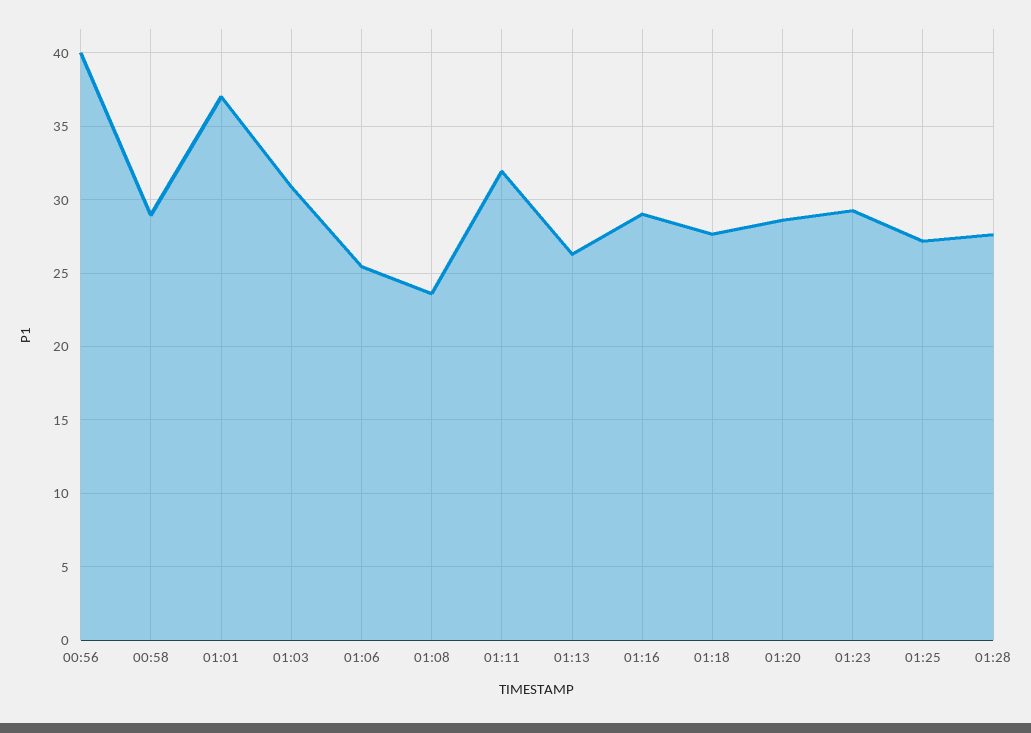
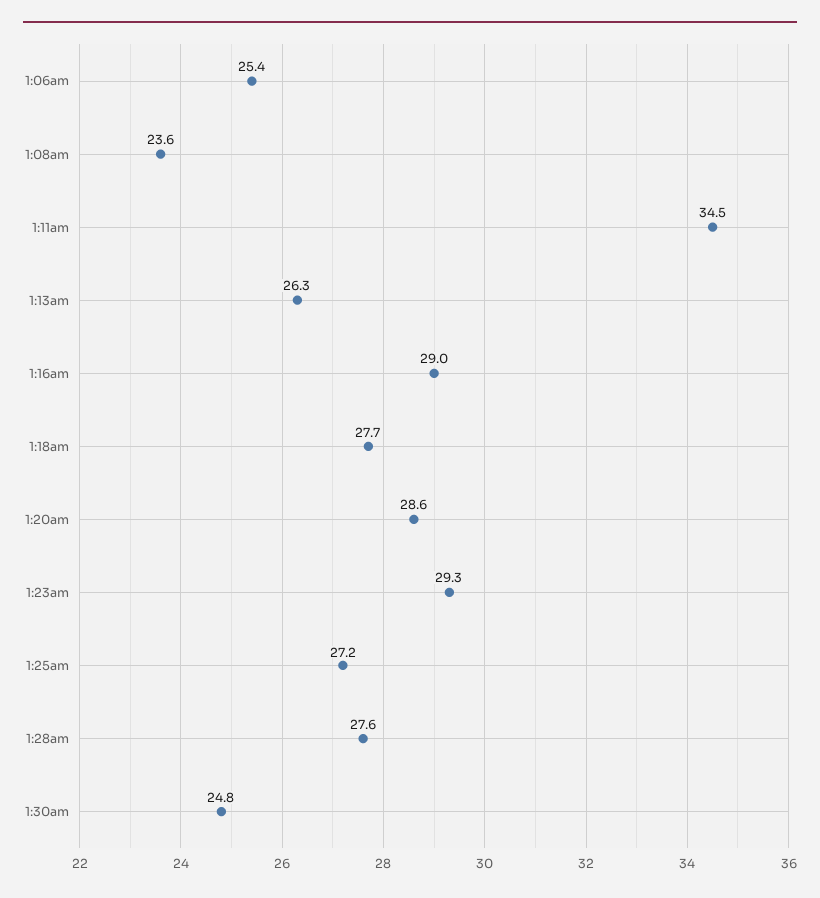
00:56: 40 -> none
00:58: 29 -> none
01:01: 37 -> none
01:03: 31 -> none
01:11: 32 -> 34.5
1:30am: none -> 24.8

